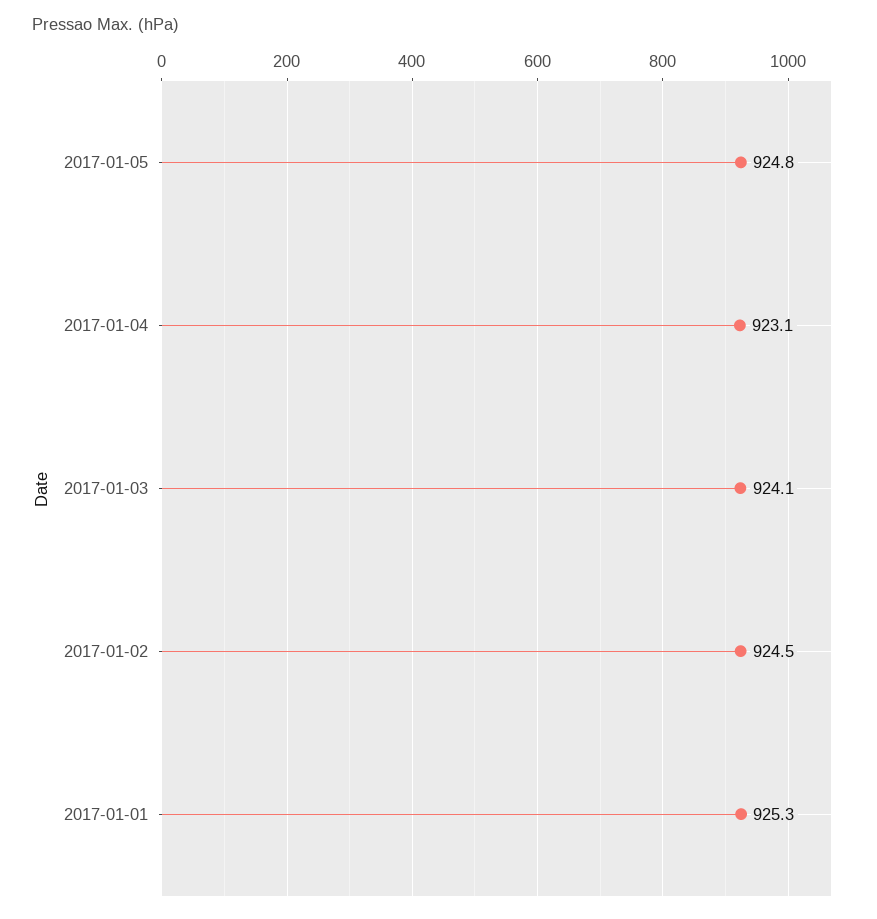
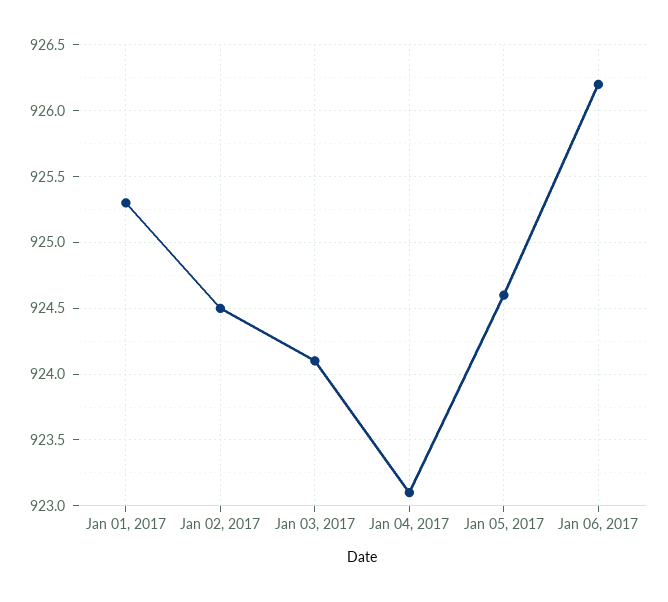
2017-01-05: 924.8 -> 924.6
Jan 06, 2017: none -> 926.2

